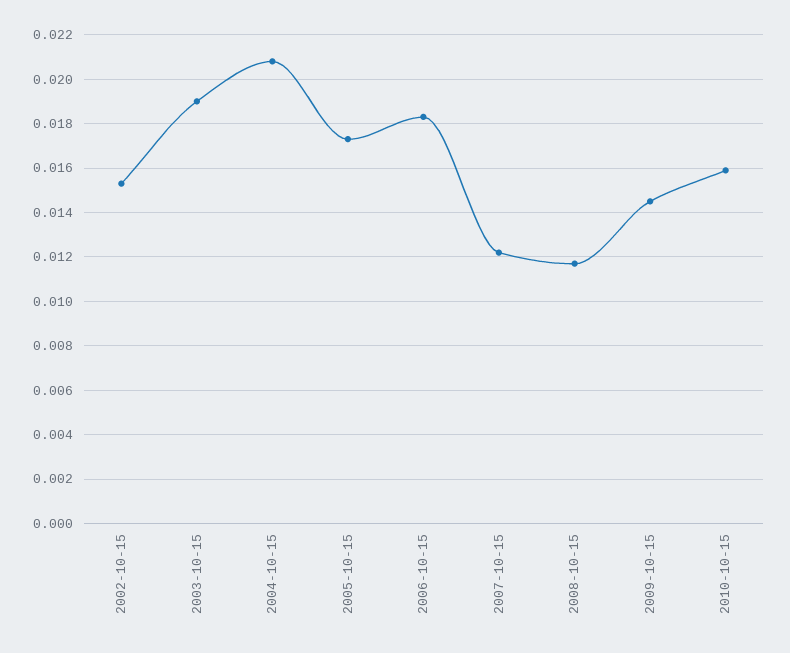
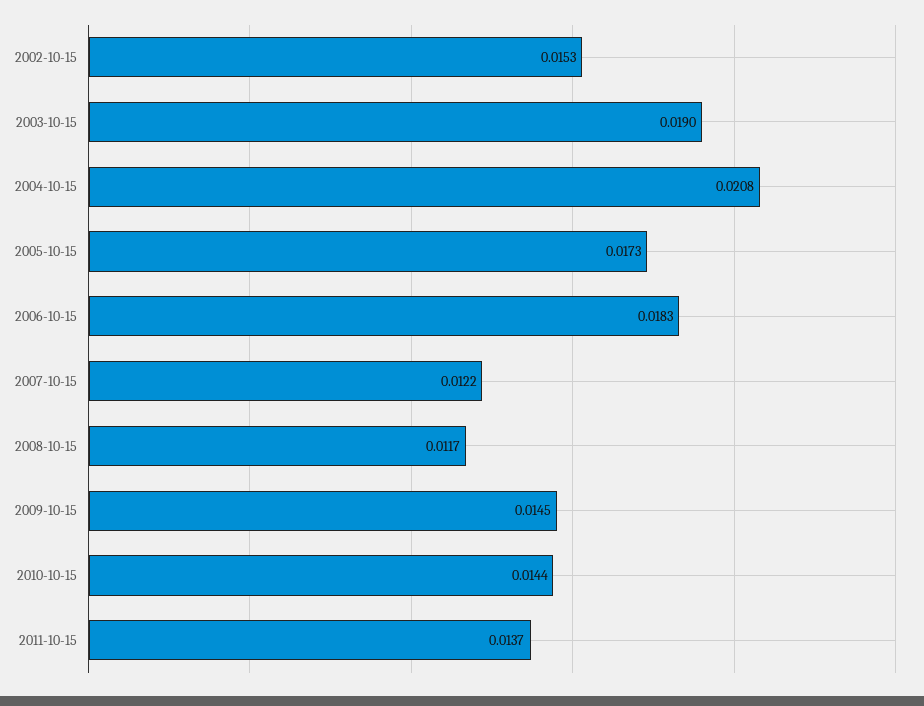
2010-10-15: 0.016 -> 0.0144
2011-10-15: none -> 0.0137

